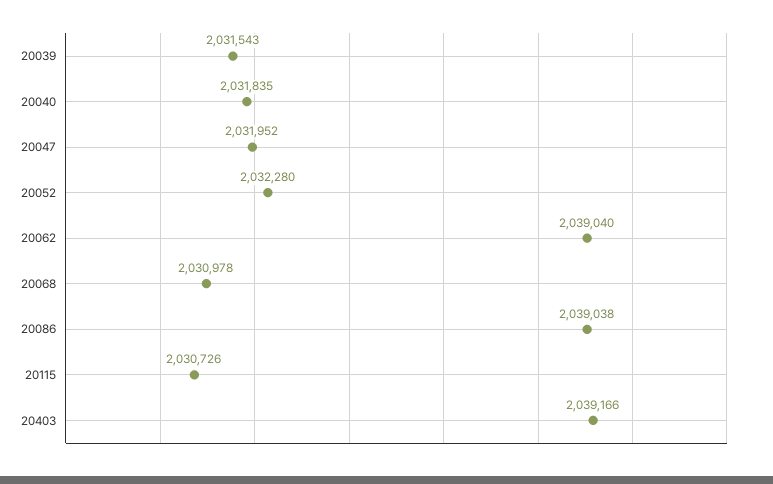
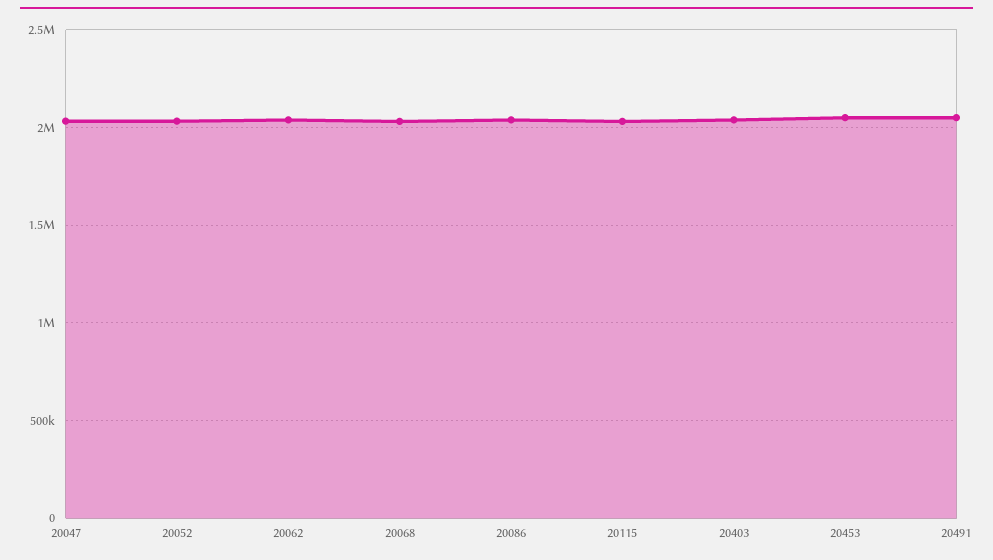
20039: 2031543 -> none
20040: 2031835 -> none
20453: none -> 2050000
20491: none -> 2050000

